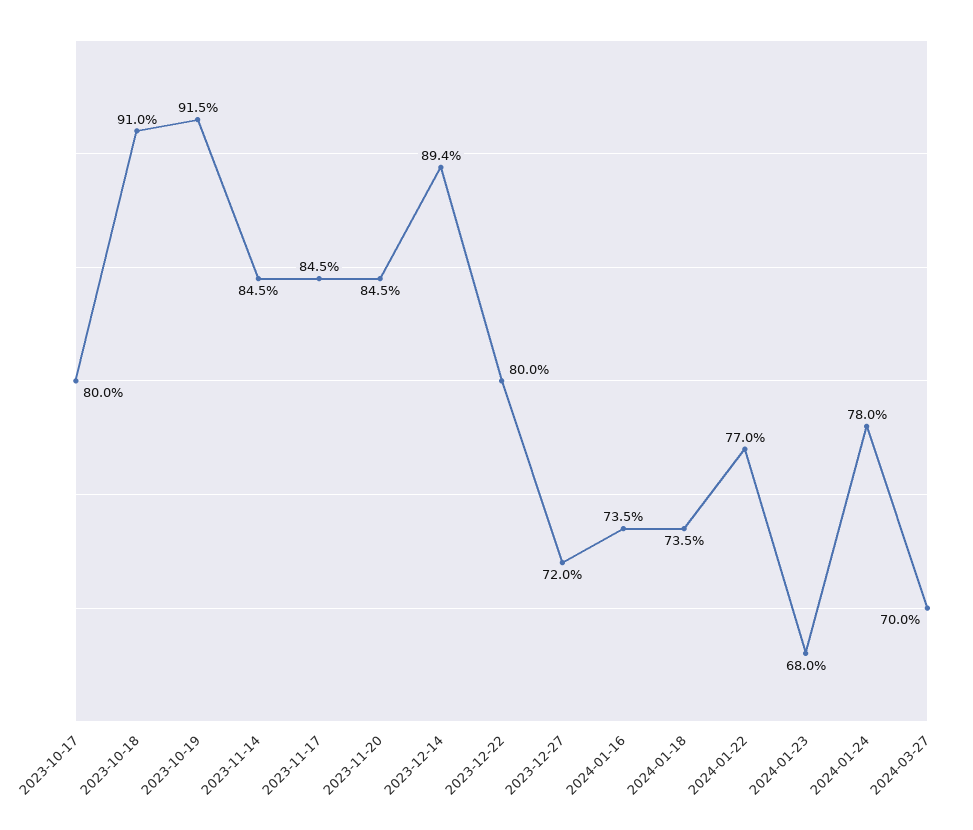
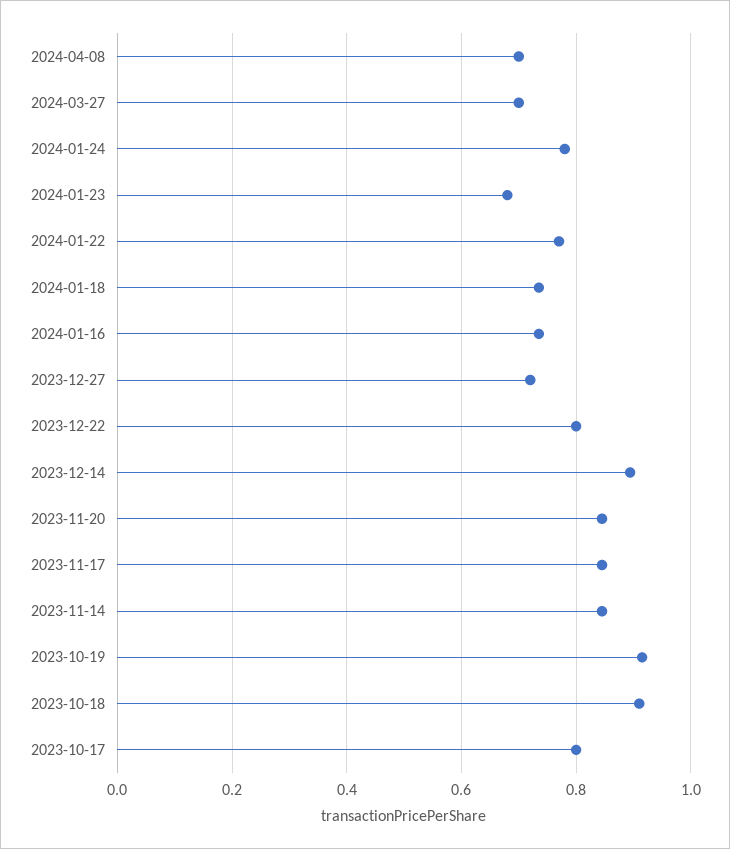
2024-04-08: none -> 0.7

